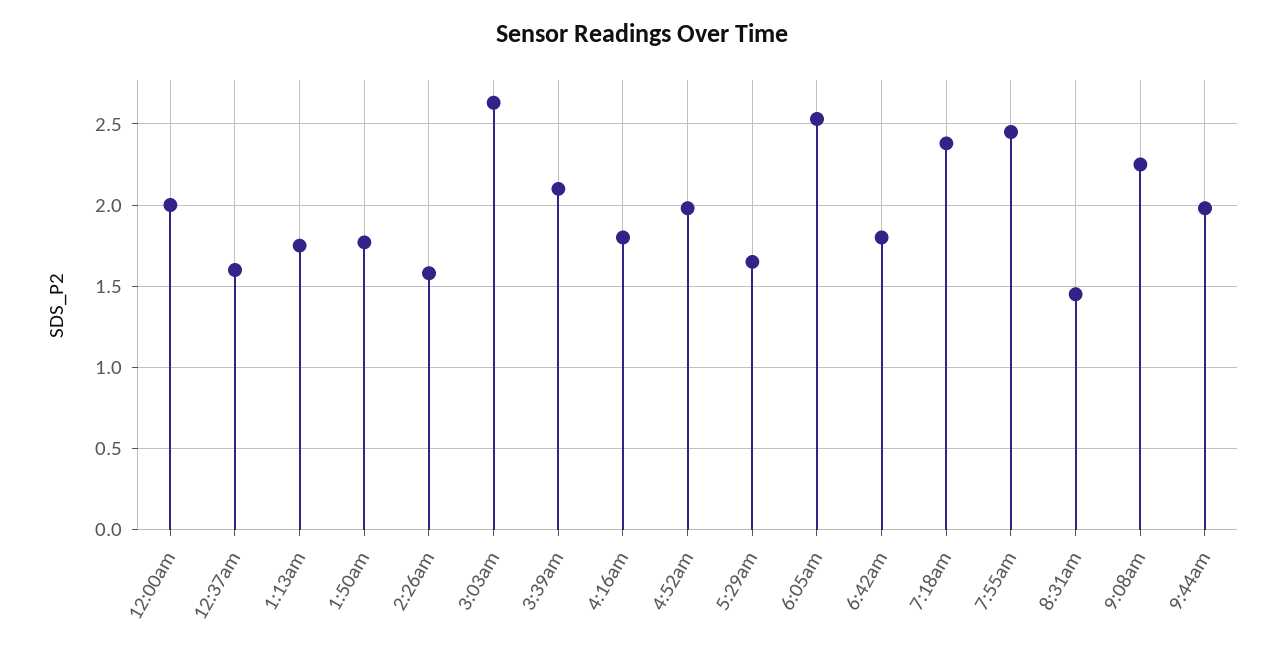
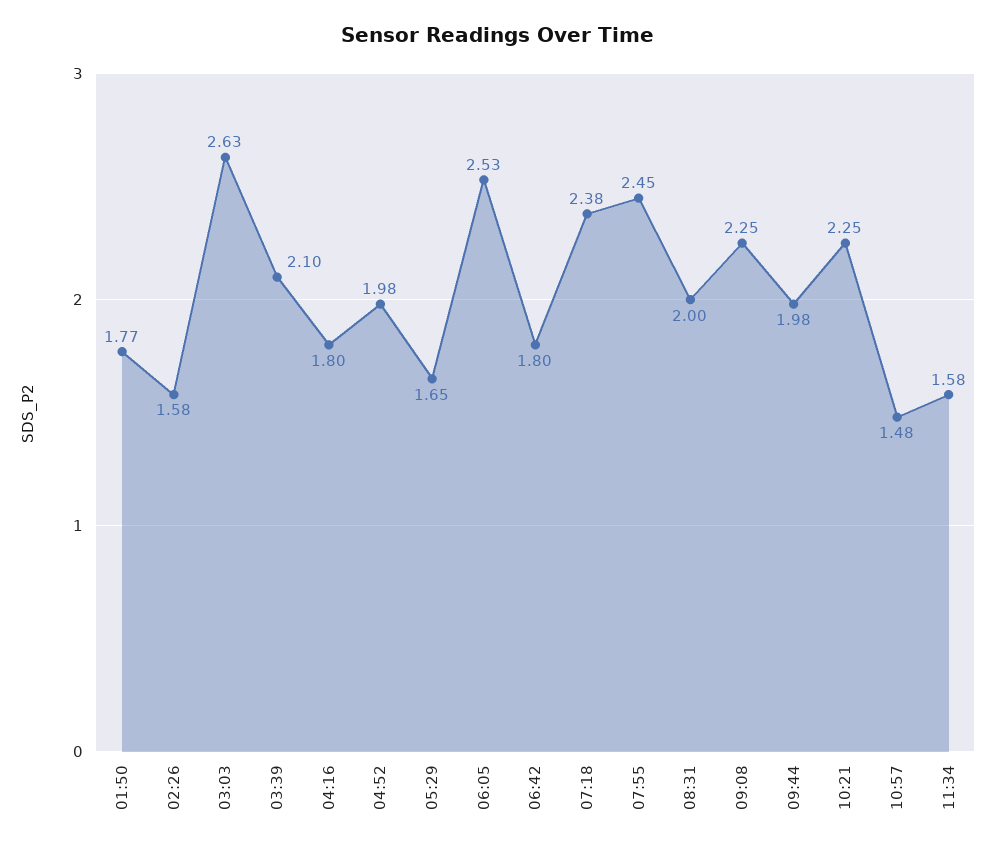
12:00am: 2 -> none
12:37am: 1.6 -> none
1:13am: 1.75 -> none
8:31am: 1.45 -> 2
10:21: none -> 2.25
10:57: none -> 1.48
11:34: none -> 1.58

